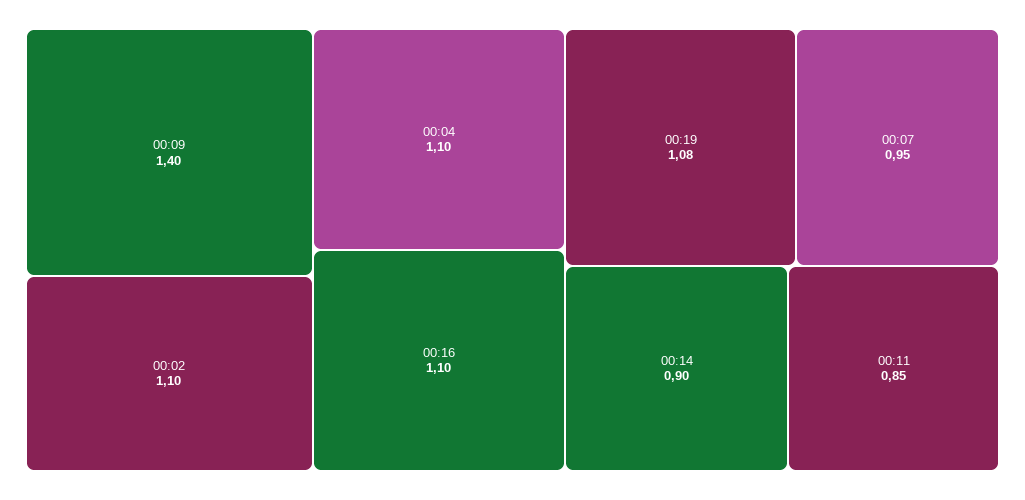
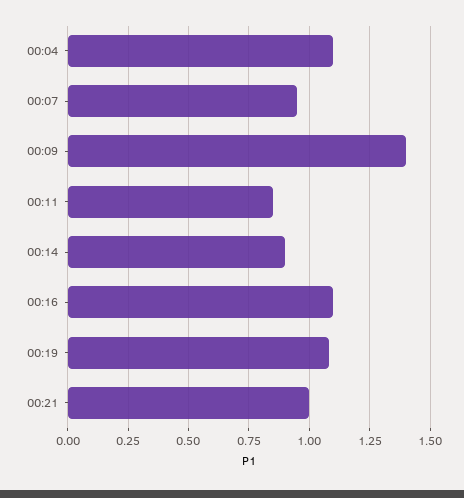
00:02: 1.1 -> none
00:21: none -> 1

